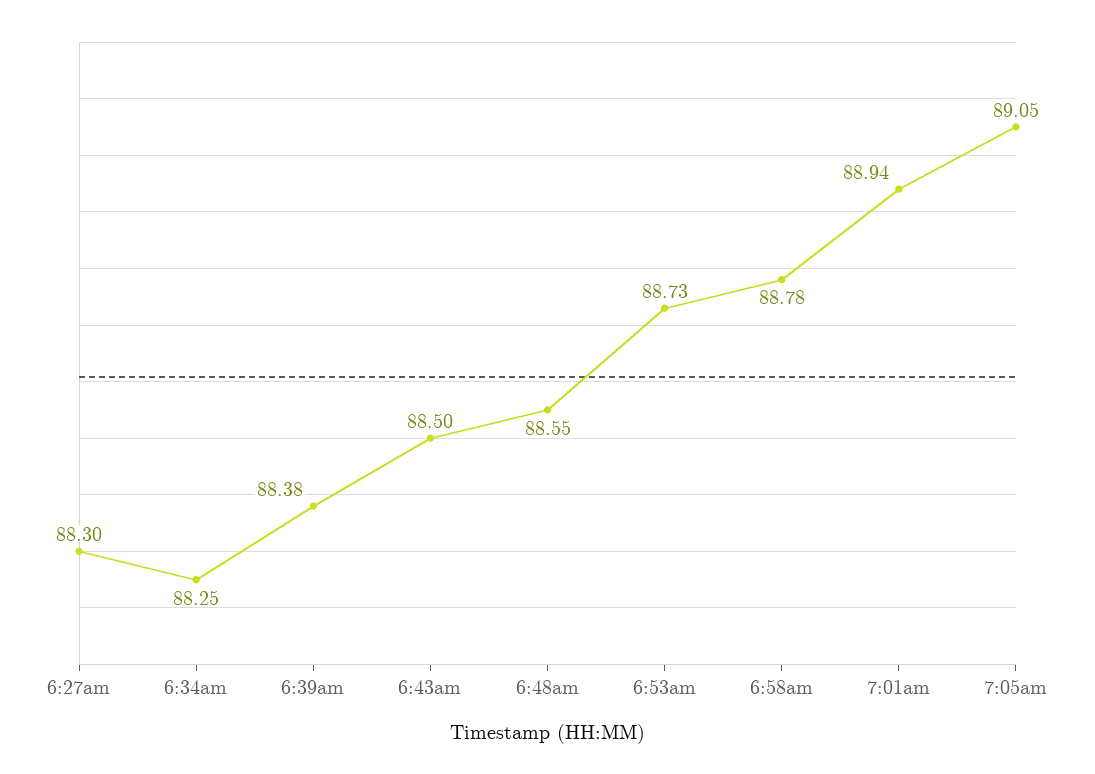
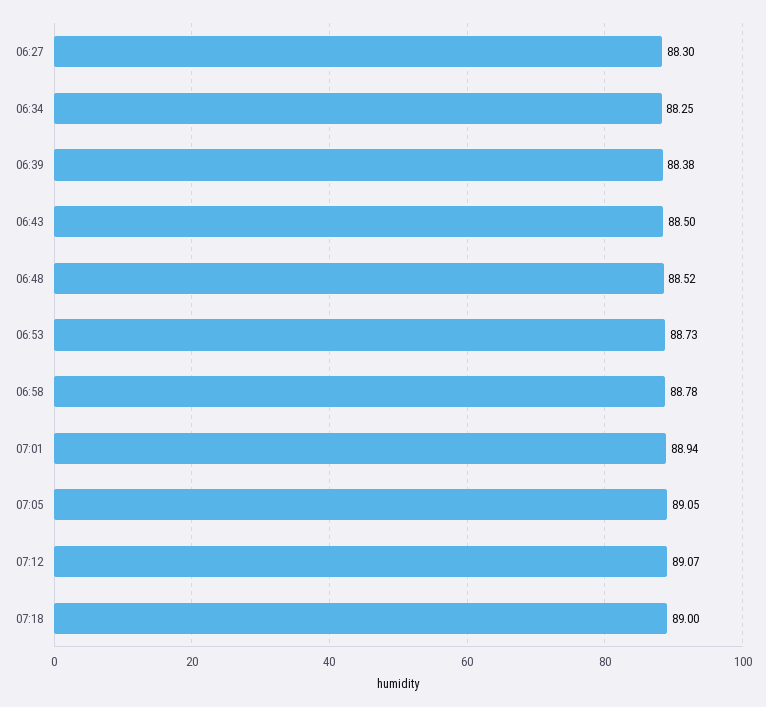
6:48am: 88.55 -> 88.52
07:12: none -> 89.07
07:18: none -> 89

